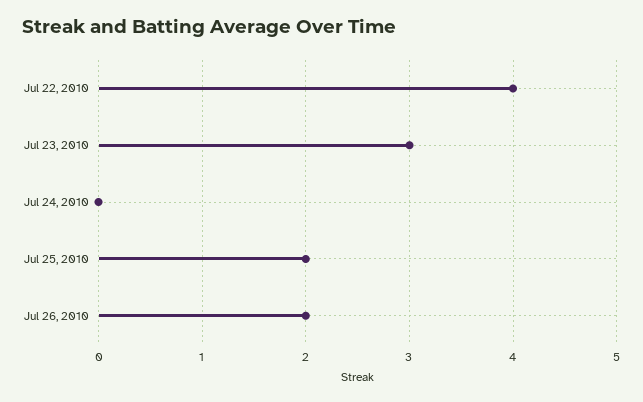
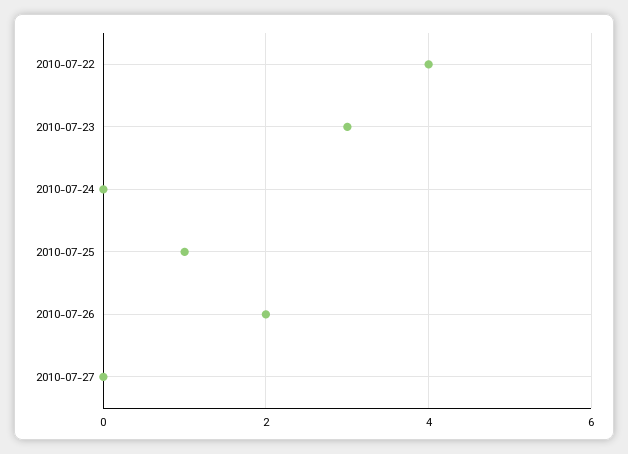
Jul 25, 2010: 2 -> 1
2010-07-27: none -> 0

